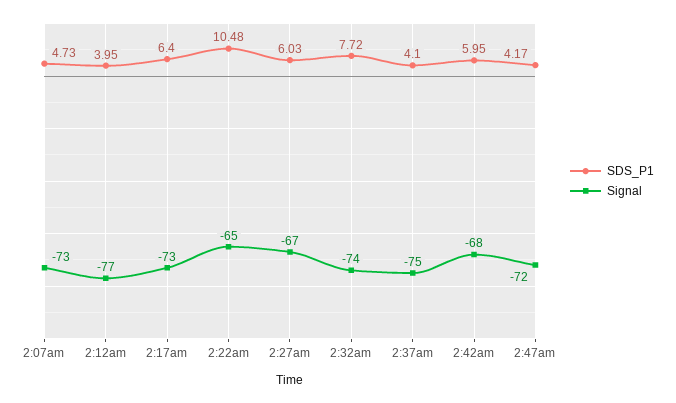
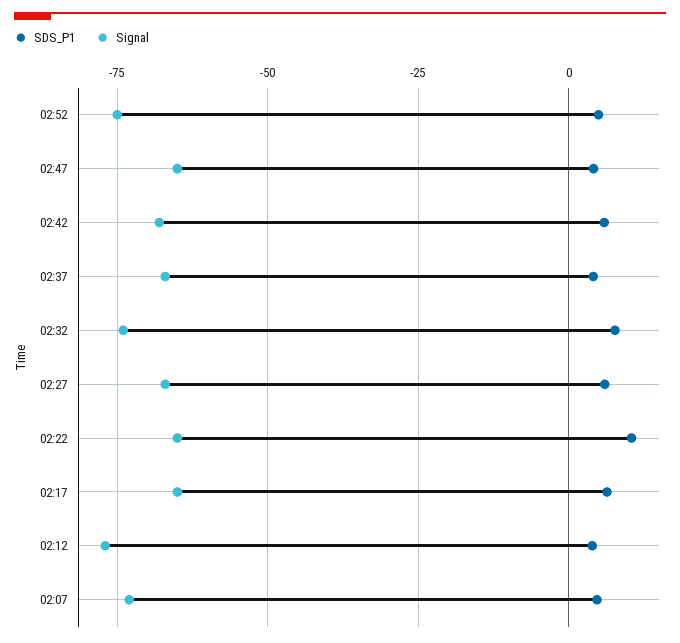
Signal, 2:17am: -73 -> -65
Signal, 2:37am: -75 -> -67.5
Signal, 2:47am: -72 -> -65
SDS_P1, 02:52: none -> 5
Signal, 02:52: none -> -75

